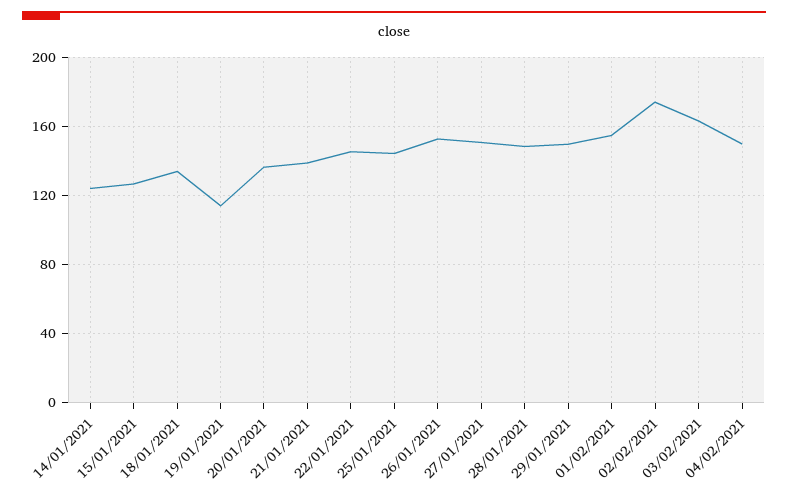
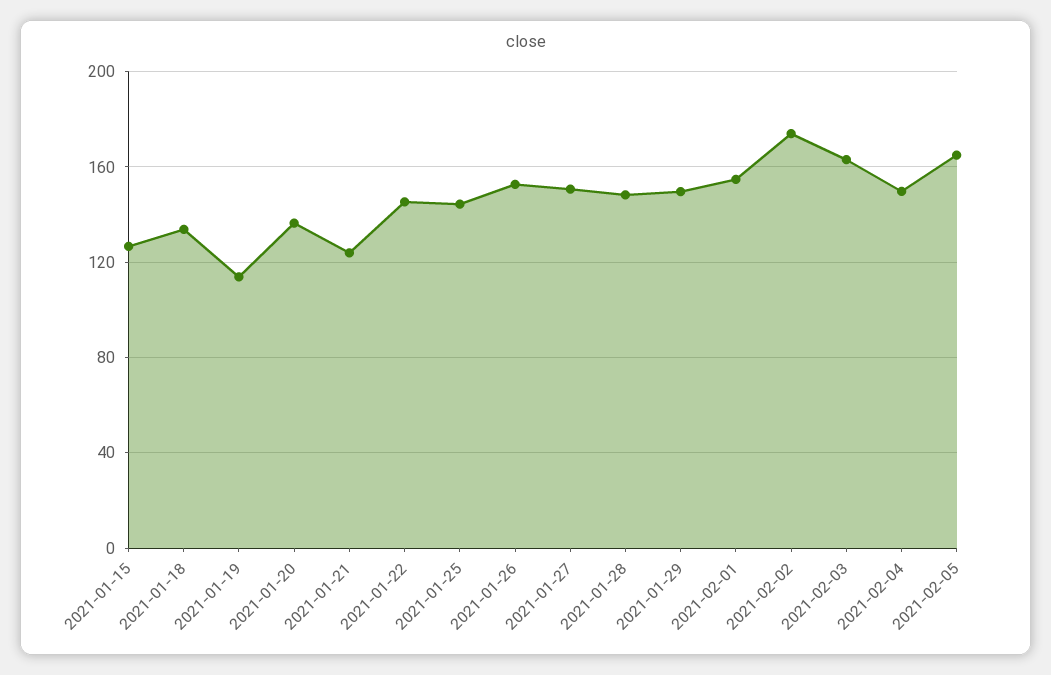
14/01/2021: 125 -> none
21/01/2021: 140 -> 125
2021-02-05: none -> 165

